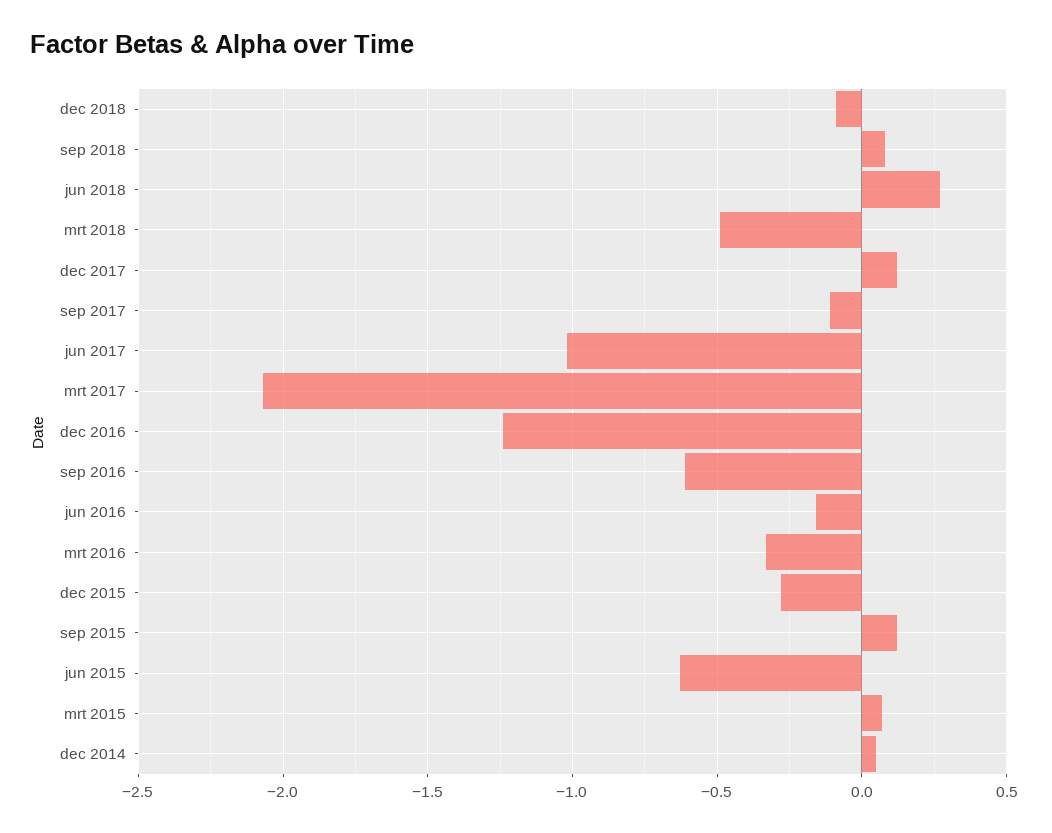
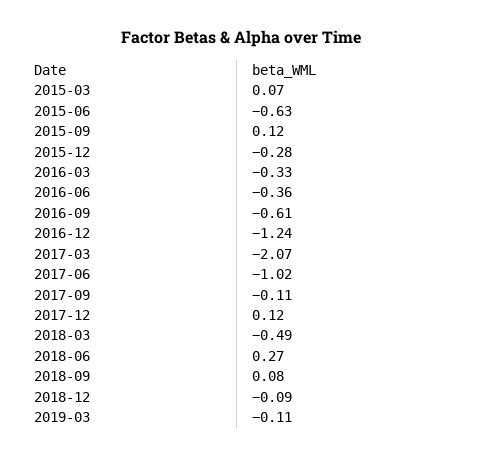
jun 2016: -0.15 -> -0.36
dec 2014: 0.05 -> none
2019-03: none -> -0.11

